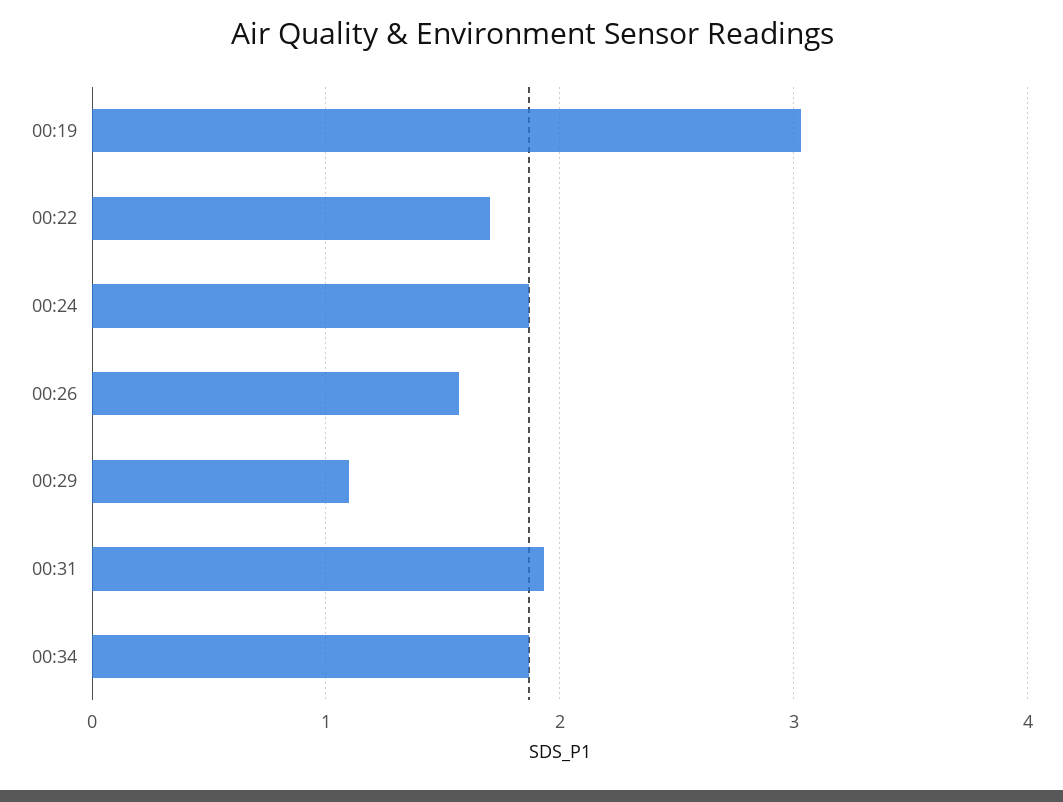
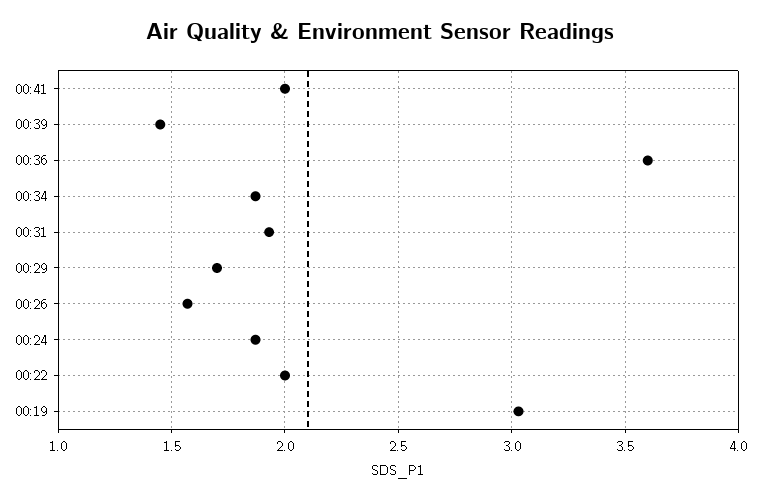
00:22: 1.7 -> 2
00:29: 1.1 -> 1.7
00:41: none -> 2
00:39: none -> 1.45
00:36: none -> 3.6

